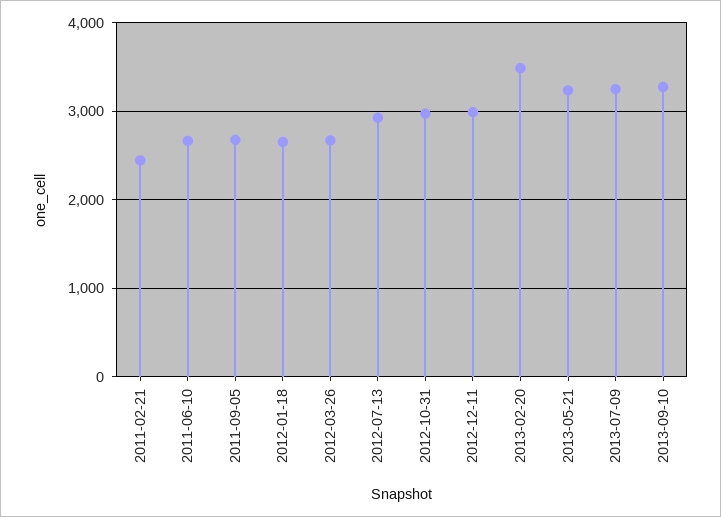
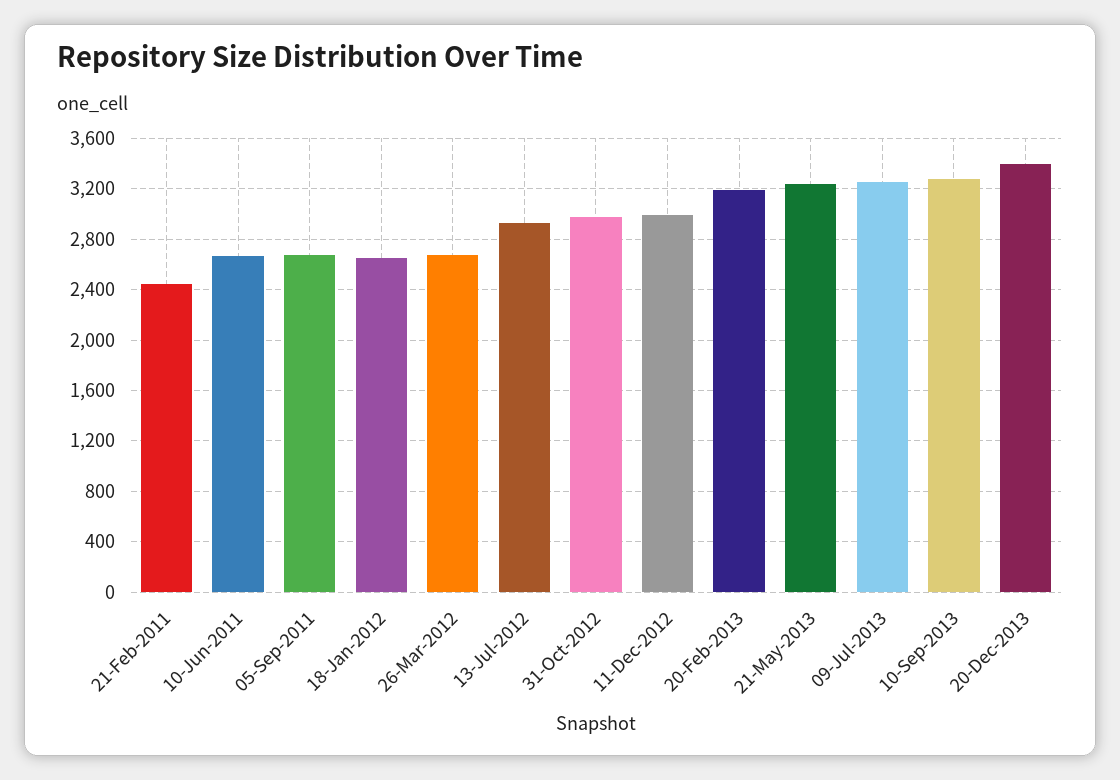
2013-02-20: 3500 -> 3200
20-Dec-2013: none -> 3400

